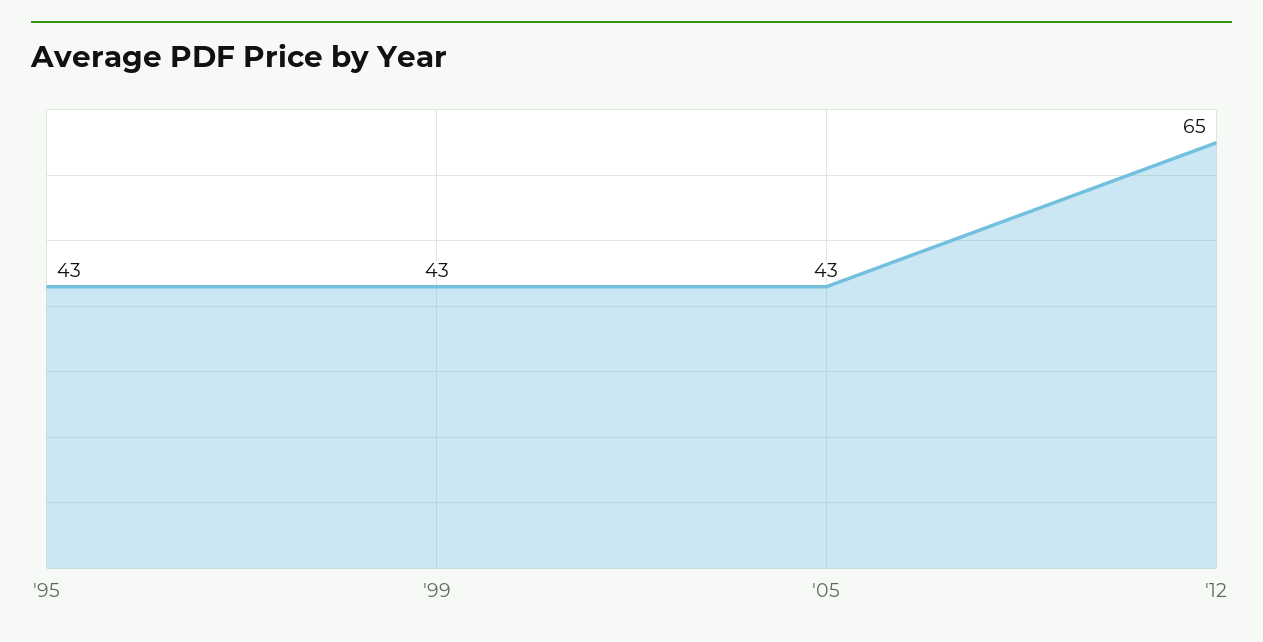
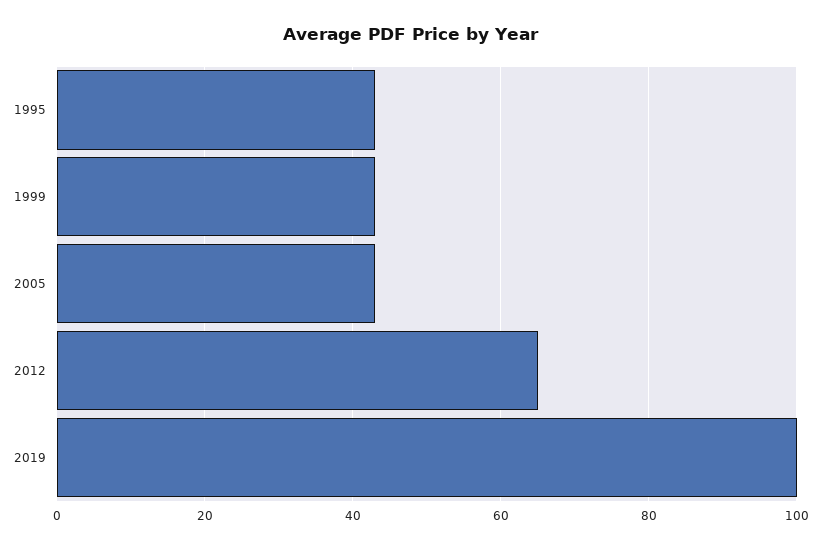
2019: none -> 100

